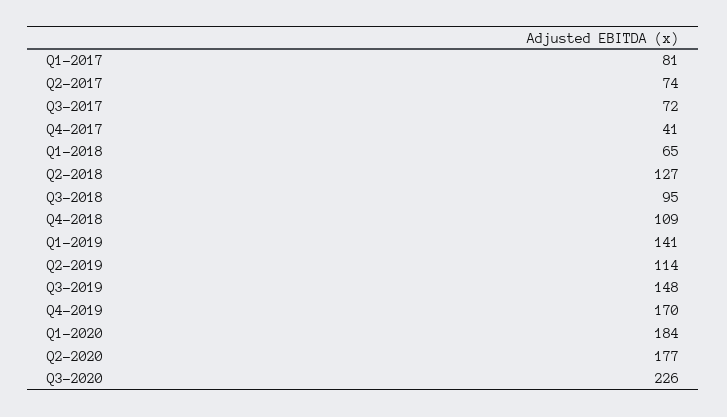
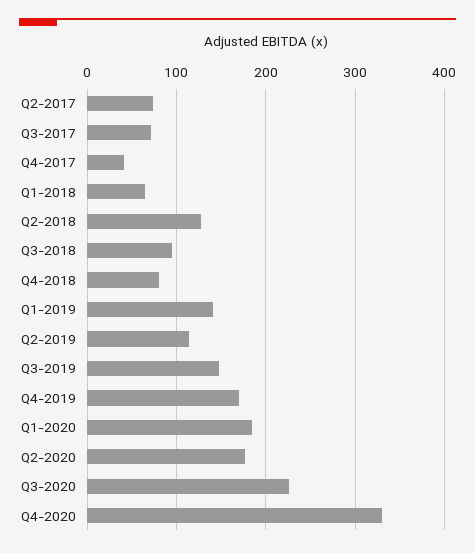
Q1-2017: 81 -> none
Q4-2018: 109 -> 80
Q4-2020: none -> 330

